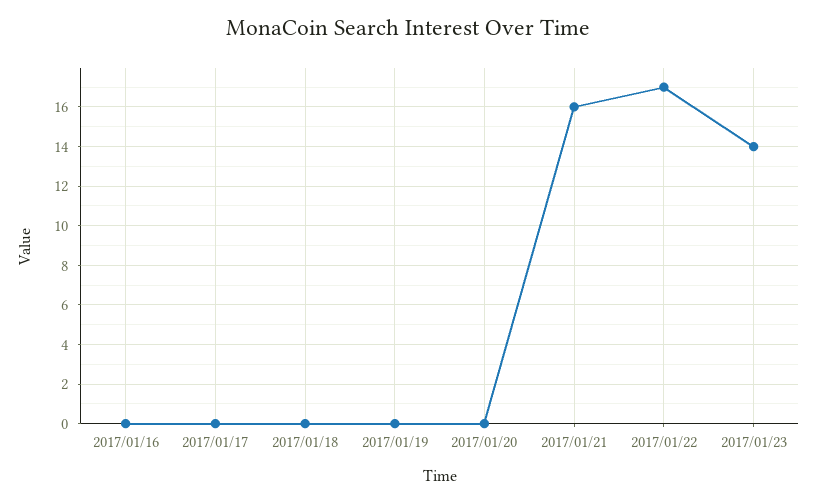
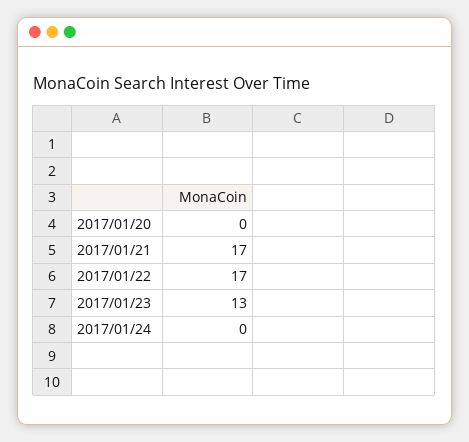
2017/01/16: 0 -> none
2017/01/17: 0 -> none
2017/01/18: 0 -> none
2017/01/19: 0 -> none
2017/01/21: 16 -> 17
2017/01/23: 14 -> 13
2017/01/24: none -> 0

